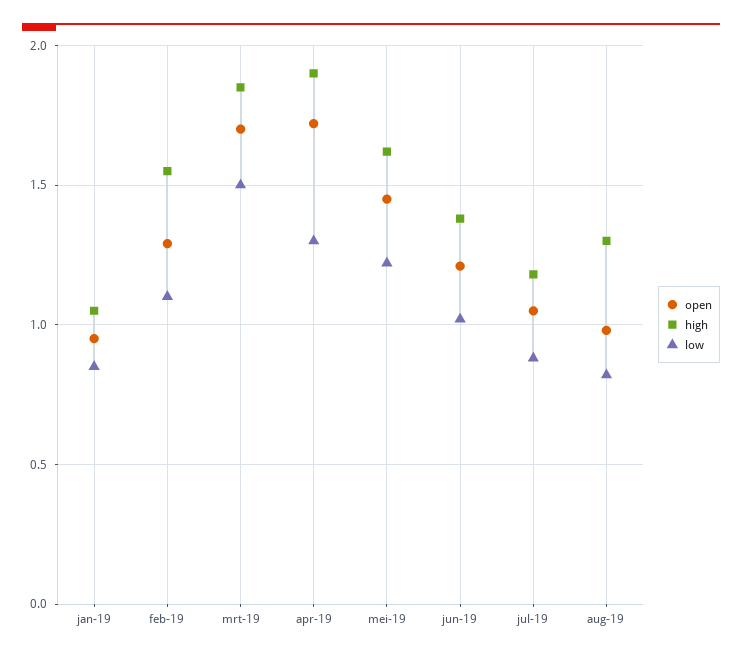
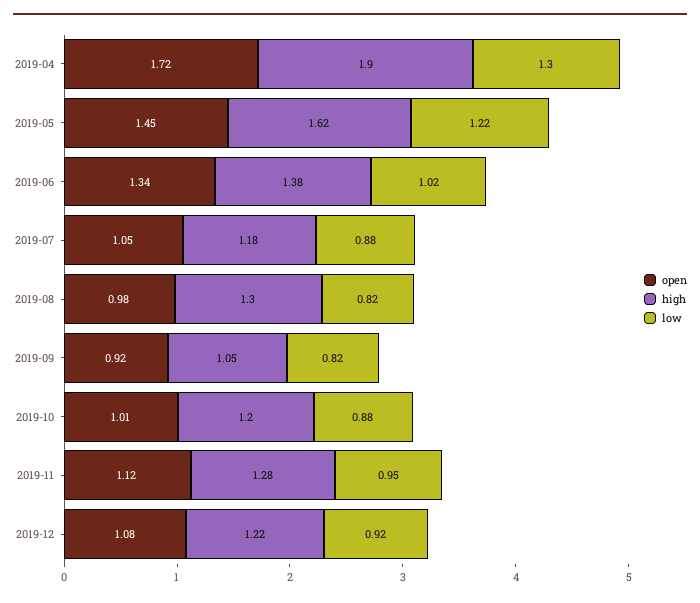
open, jan-19: 0.95 -> none
high, jan-19: 1.05 -> none
low, jan-19: 0.85 -> none
open, feb-19: 1.3 -> none
high, feb-19: 1.55 -> none
low, feb-19: 1.1 -> none
open, mrt-19: 1.7 -> none
high, mrt-19: 1.85 -> none
low, mrt-19: 1.5 -> none
open, jun-19: 1.2 -> 1.34
open, 2019-09: none -> 0.92
high, 2019-09: none -> 1.05
low, 2019-09: none -> 0.82
open, 2019-10: none -> 1.01
high, 2019-10: none -> 1.2
low, 2019-10: none -> 0.88
open, 2019-11: none -> 1.12
high, 2019-11: none -> 1.28
low, 2019-11: none -> 0.95
open, 2019-12: none -> 1.08
high, 2019-12: none -> 1.22
low, 2019-12: none -> 0.92

